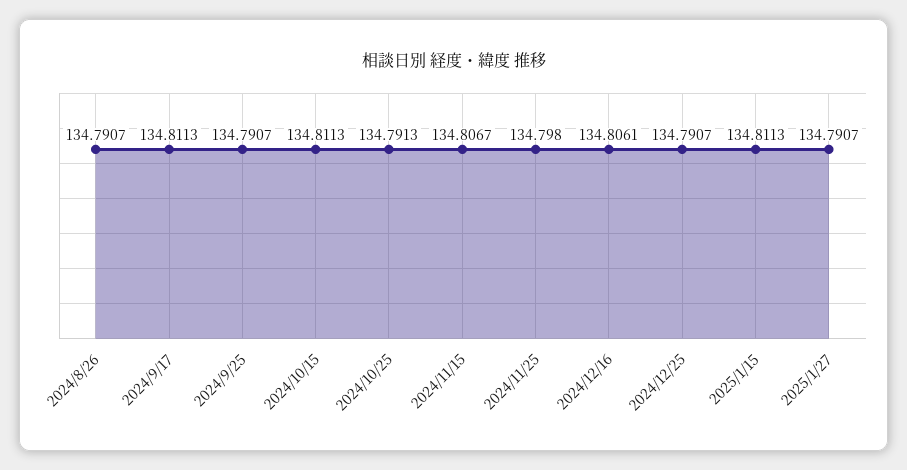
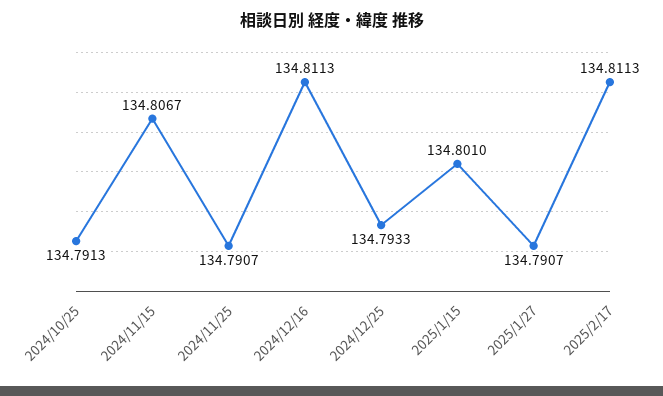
2024/8/26: 134.7907 -> none
2024/9/17: 134.8113 -> none
2024/9/25: 134.7907 -> none
2024/10/15: 134.8113 -> none
2024/11/25: 134.798 -> 134.7907
2024/12/16: 134.8061 -> 134.8113
2024/12/25: 134.7907 -> 134.7933
2025/1/15: 134.8113 -> 134.801
2025/2/17: none -> 134.8113

